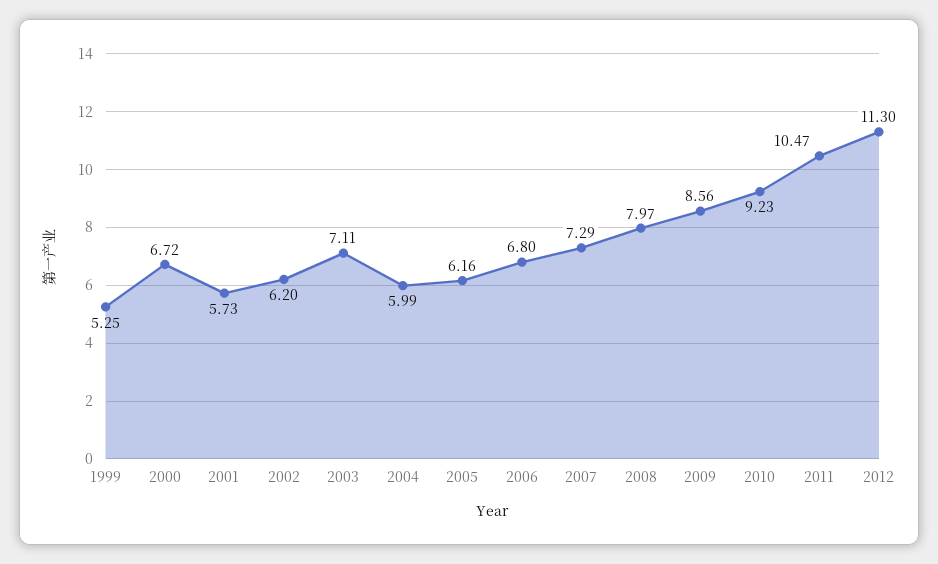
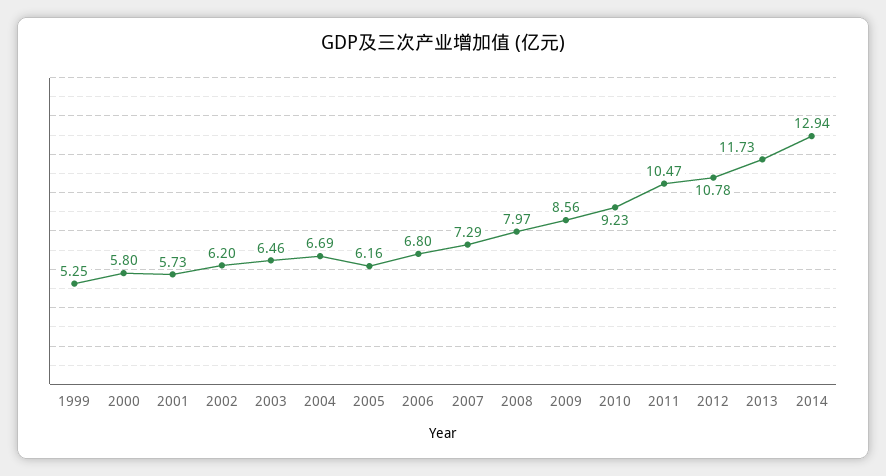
2000: 6.72 -> 5.8
2003: 7.11 -> 6.46
2004: 5.99 -> 6.69
2012: 11.3 -> 10.78
2013: none -> 11.73
2014: none -> 12.94

